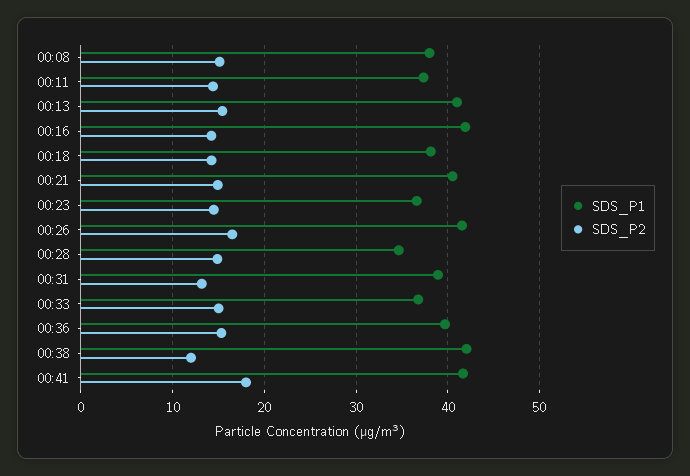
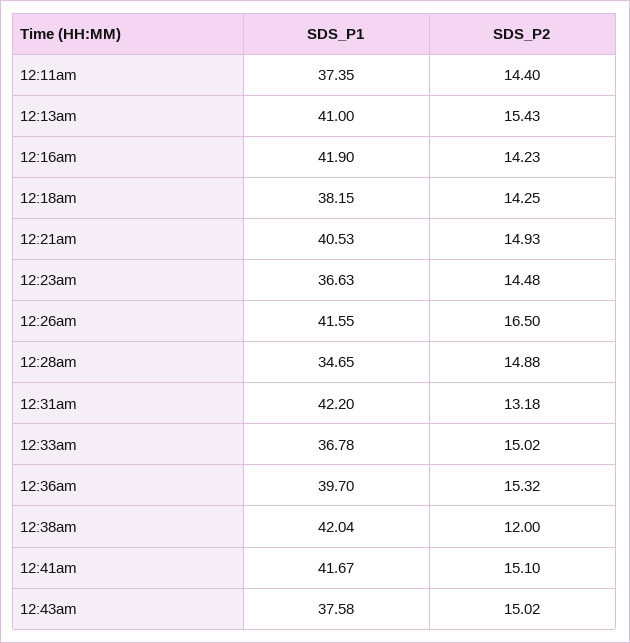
SDS_P1, 00:08: 38 -> none
SDS_P2, 00:08: 15 -> none
SDS_P1, 00:31: 39 -> 42.2
SDS_P2, 00:41: 18 -> 15.1
SDS_P1, 12:43am: none -> 37.58
SDS_P2, 12:43am: none -> 15.02

